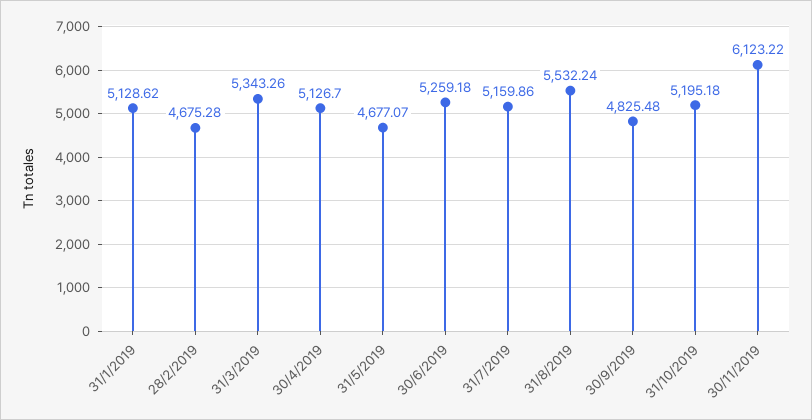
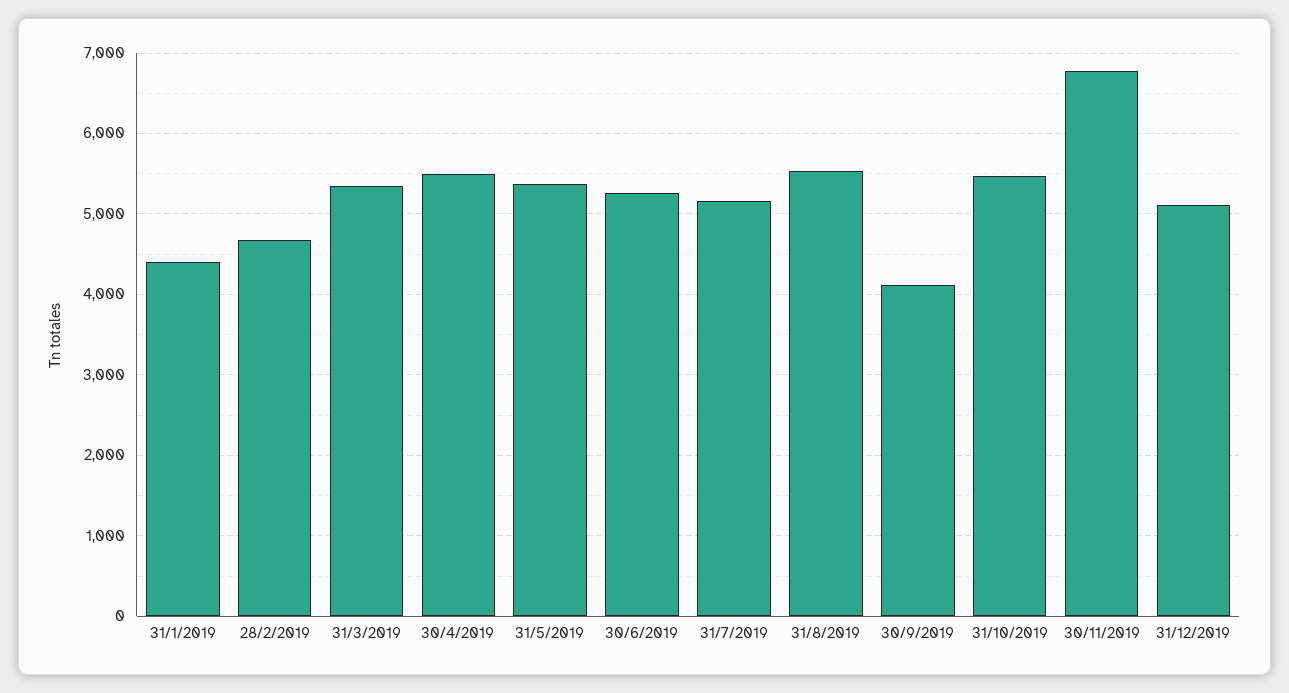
31/1/2019: 5128.62 -> 4400
30/4/2019: 5126.7 -> 5500
31/5/2019: 4677.07 -> 5400
30/9/2019: 4825.48 -> 4100
31/10/2019: 5195.18 -> 5500
30/11/2019: 6123.22 -> 6800
31/12/2019: none -> 5100

